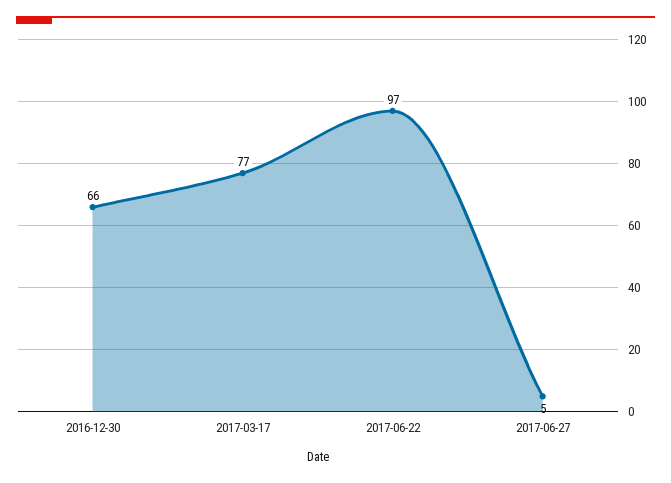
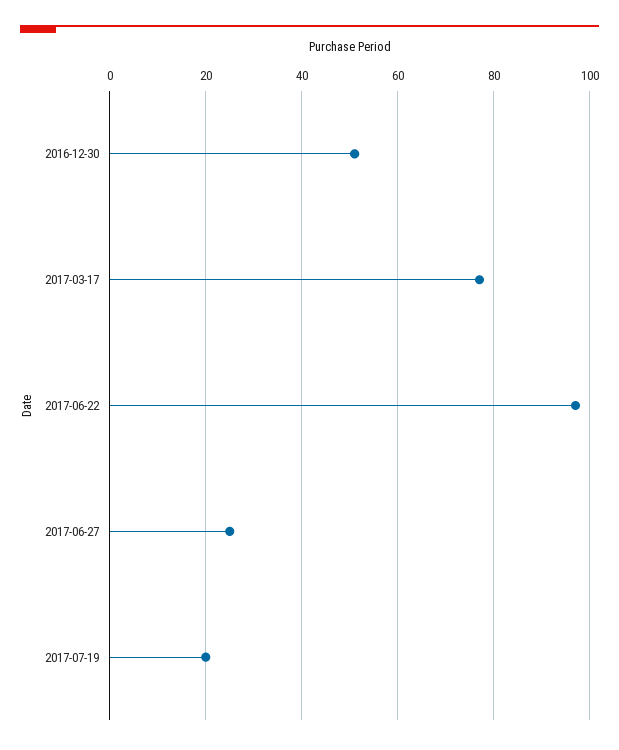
2016-12-30: 66 -> 50
2017-06-27: 5 -> 25
2017-07-19: none -> 20

